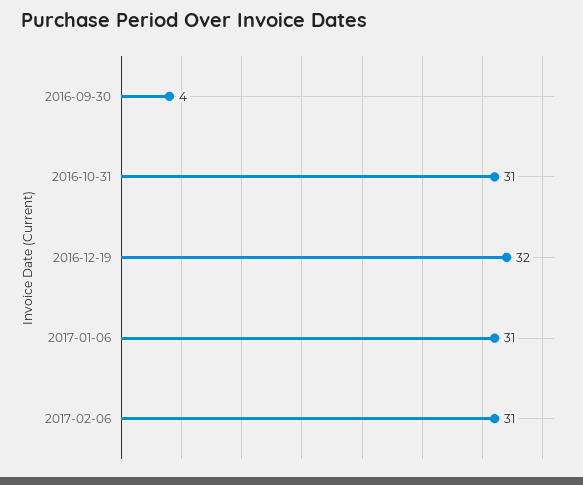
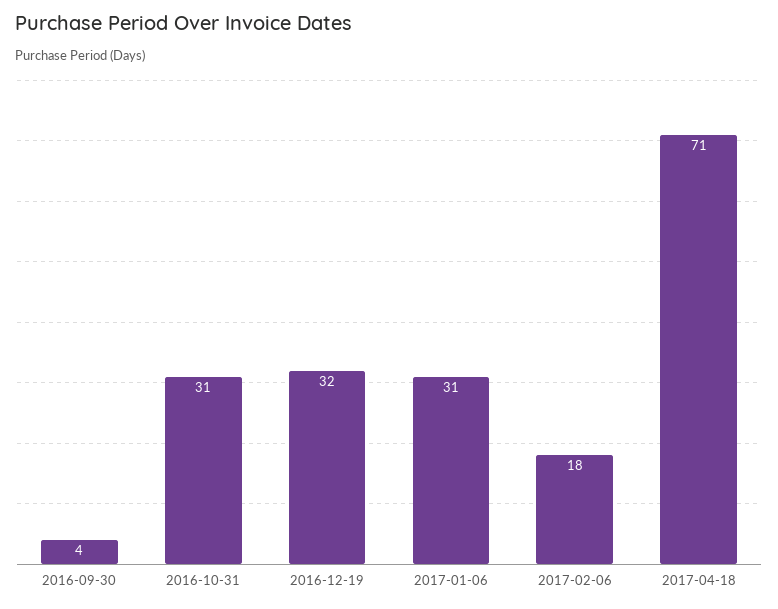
2017-02-06: 31 -> 18
2017-04-18: none -> 71

